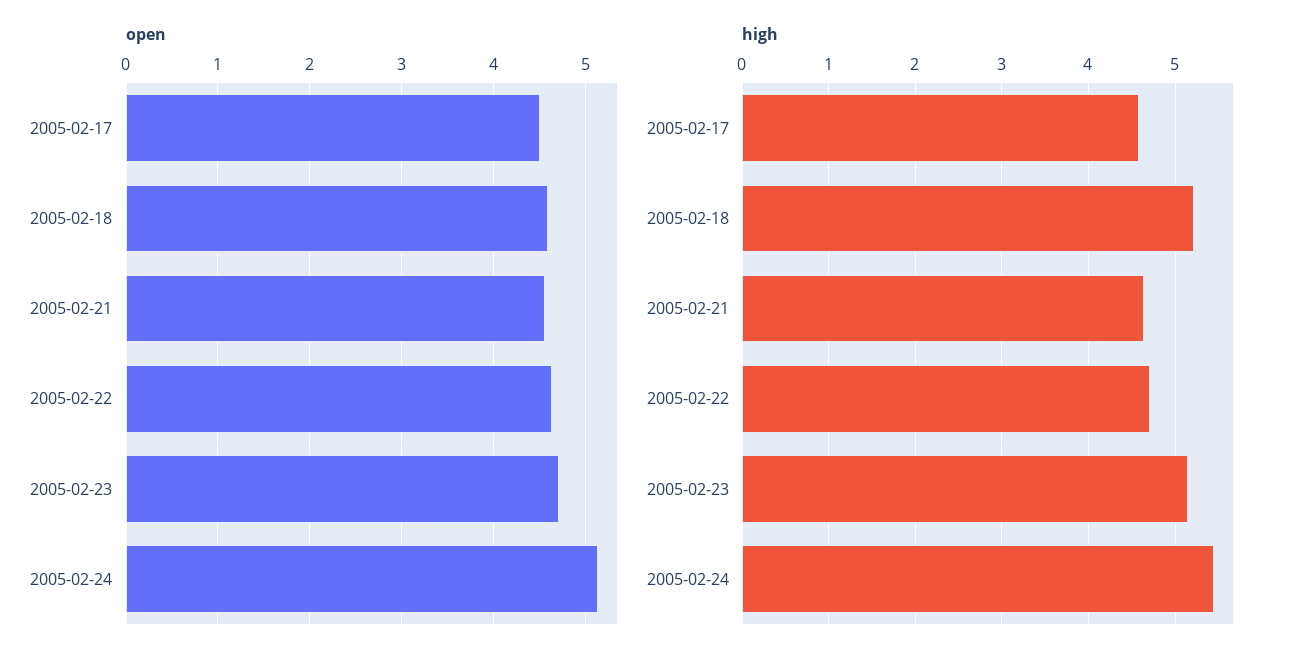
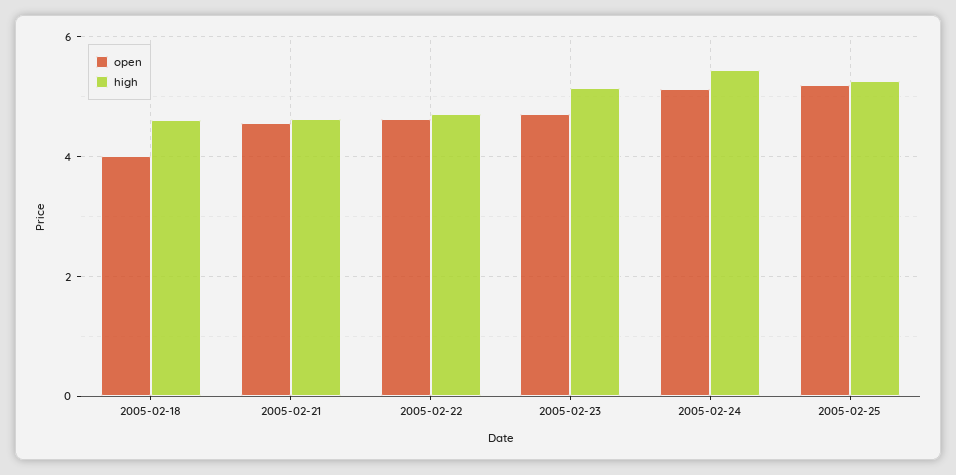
open, 2005-02-17: 4.5 -> none
open, 2005-02-18: 4.6 -> 4
high, 2005-02-17: 4.6 -> none
high, 2005-02-18: 5.2 -> 4.6
open, 2005-02-25: none -> 5.2
high, 2005-02-25: none -> 5.2

